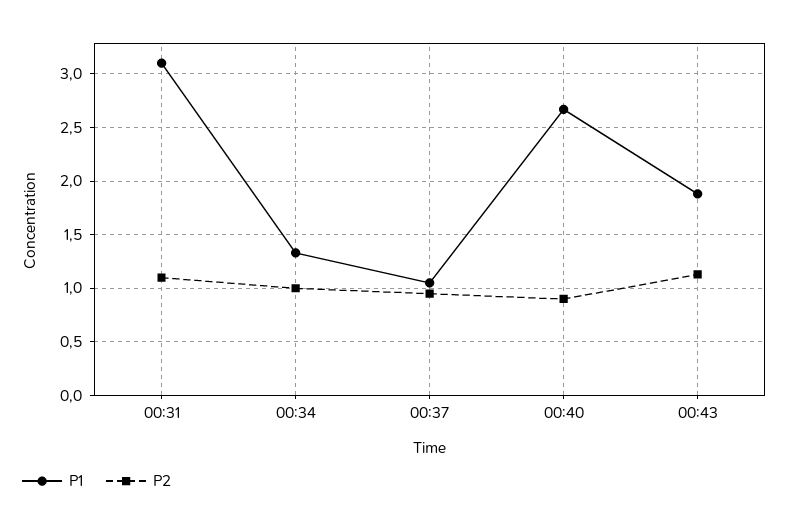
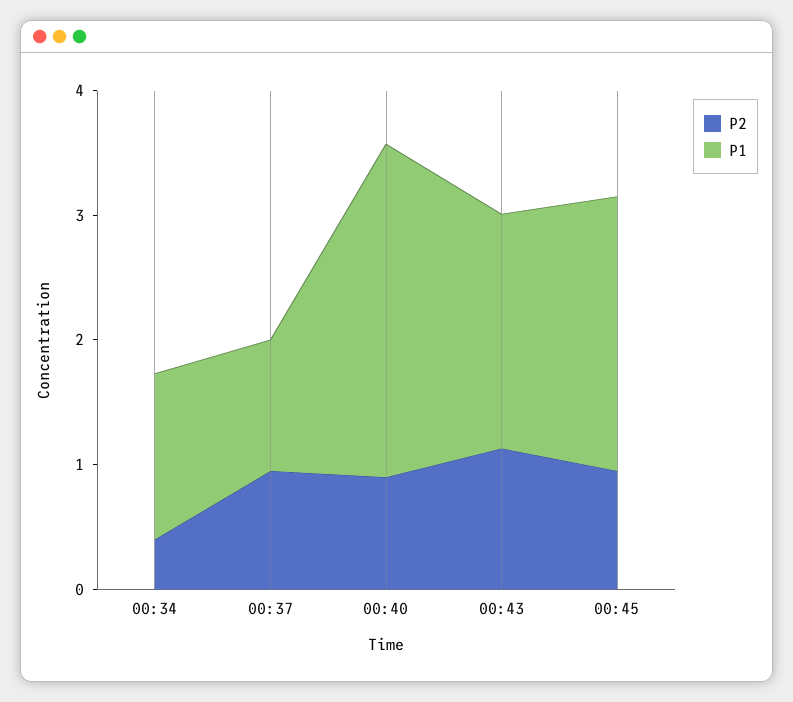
P1, 00:31: 3.1 -> none
P2, 00:31: 1.1 -> none
P2, 00:34: 1 -> 0.4
P2, 00:45: none -> 1
P1, 00:45: none -> 2.2

